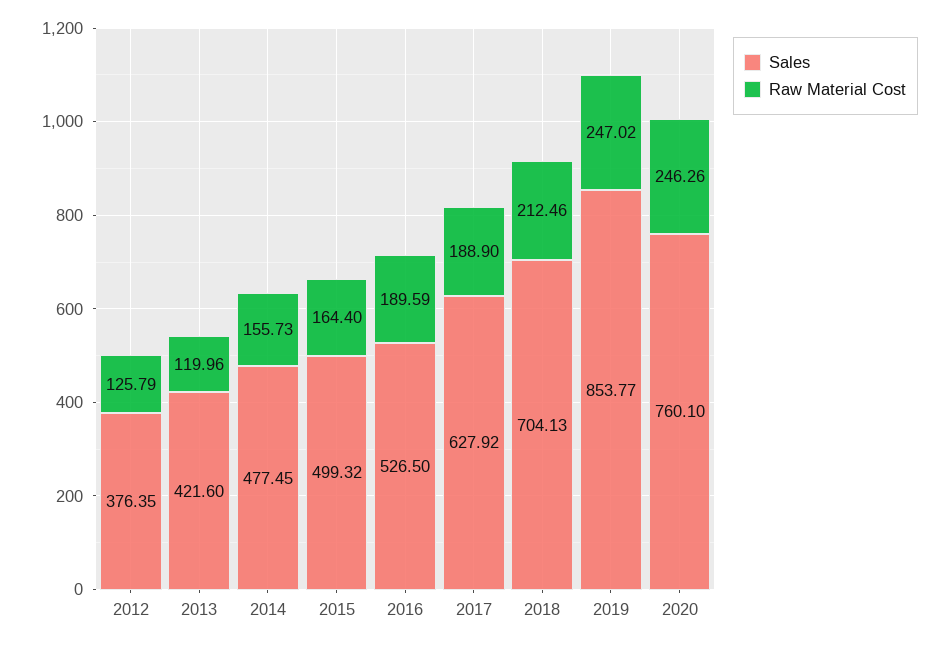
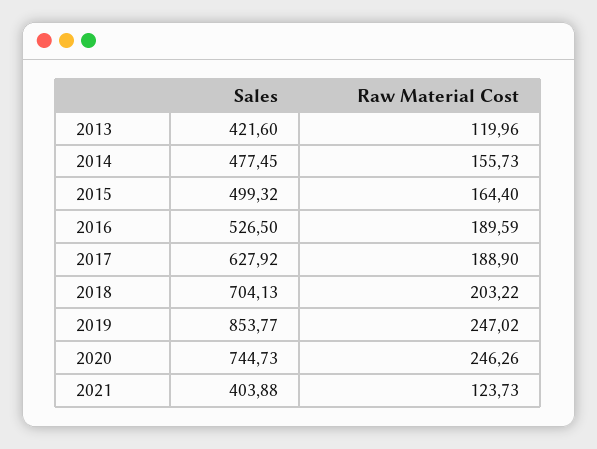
Sales, 2012: 376.35 -> none
Raw Material Cost, 2012: 125.79 -> none
Raw Material Cost, 2018: 212.46 -> 203.22
Sales, 2020: 760.1 -> 744.73
Sales, 2021: none -> 403.88
Raw Material Cost, 2021: none -> 123.73

